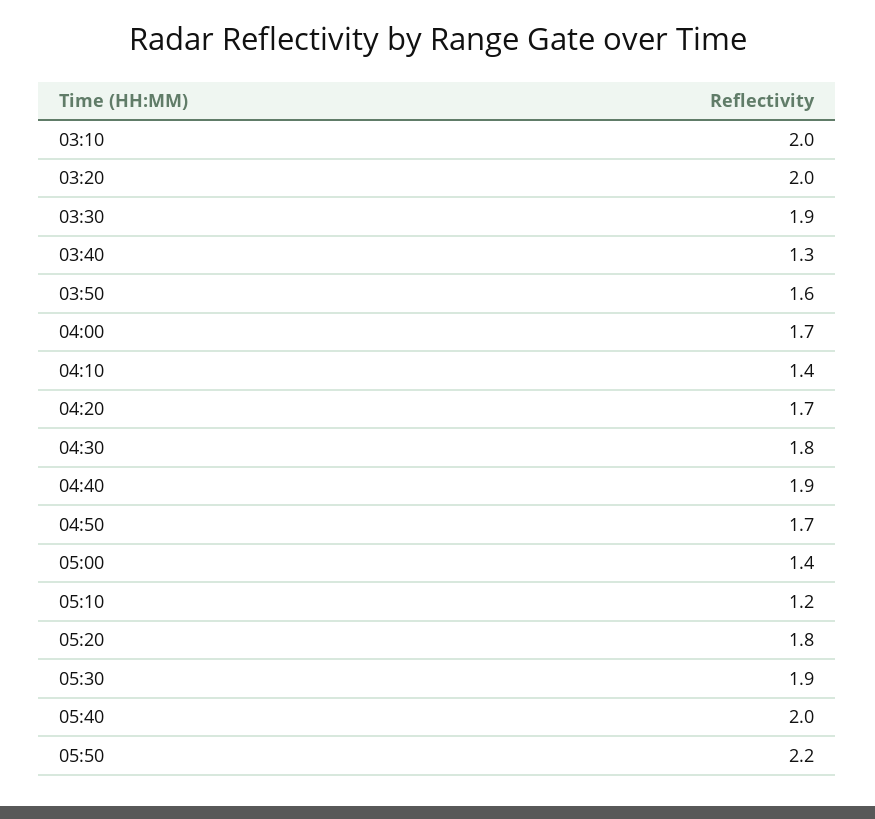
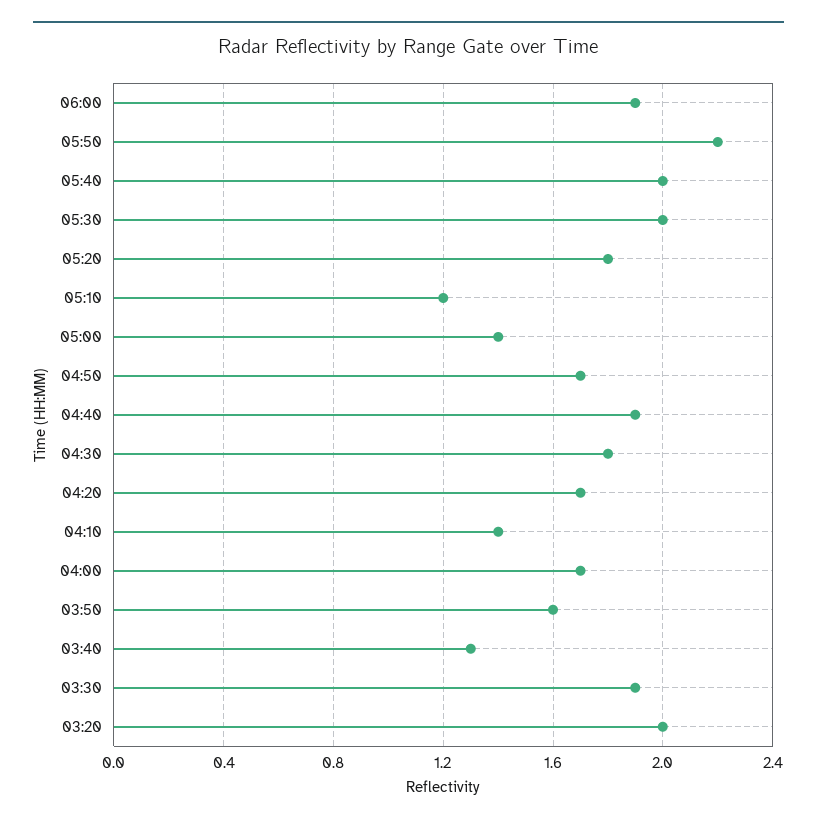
03:10: 2 -> none
05:30: 1.9 -> 2
06:00: none -> 1.9

